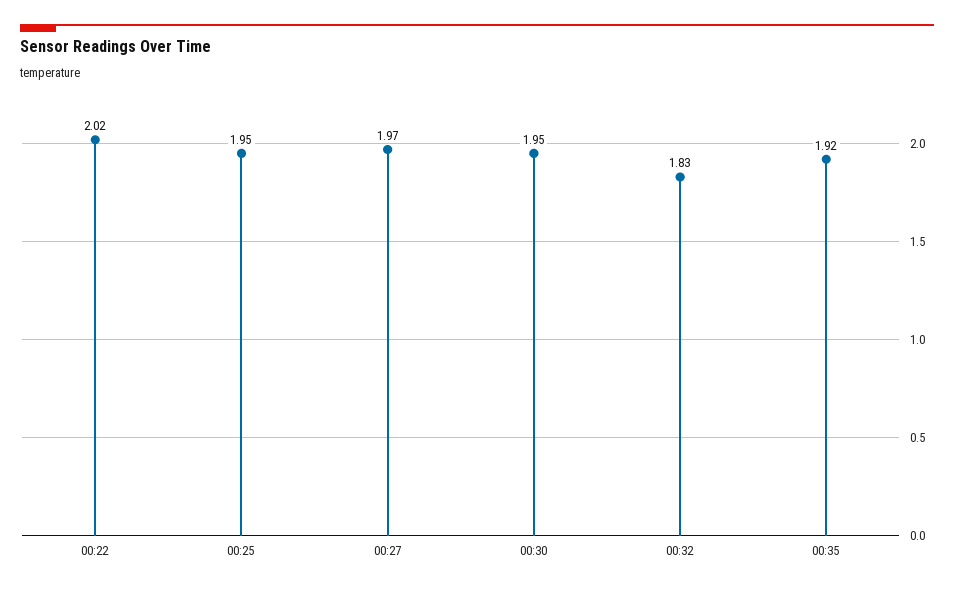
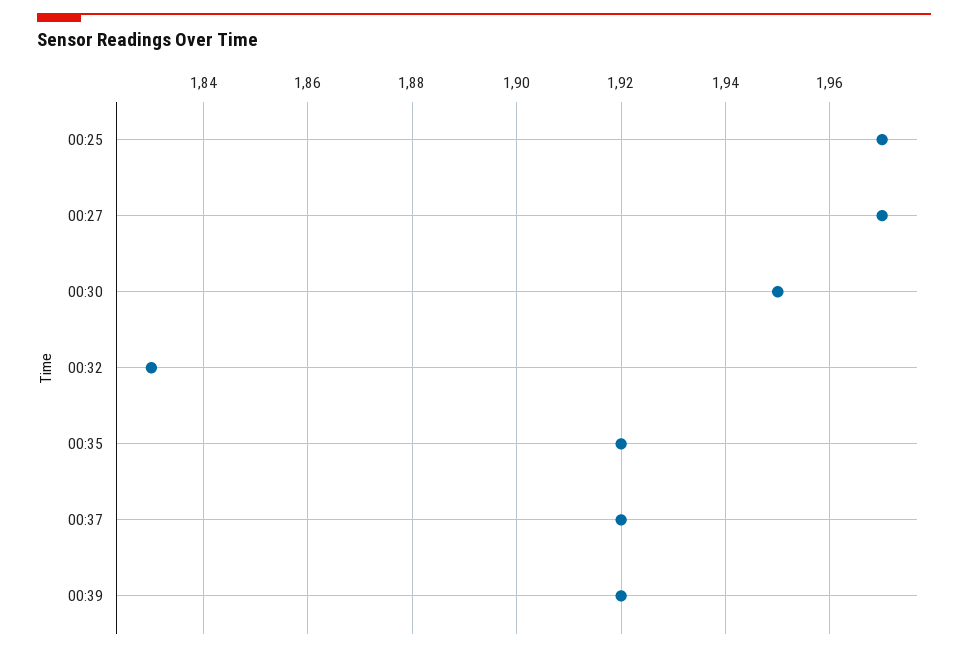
00:22: 2.02 -> none
00:25: 1.95 -> 1.97
00:37: none -> 1.92
00:39: none -> 1.92

